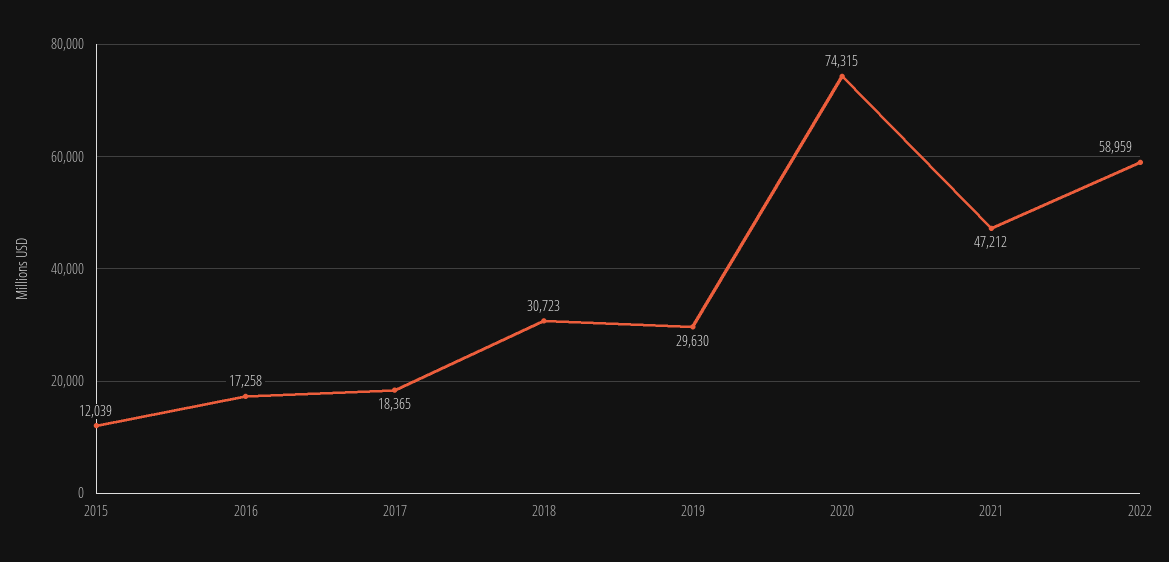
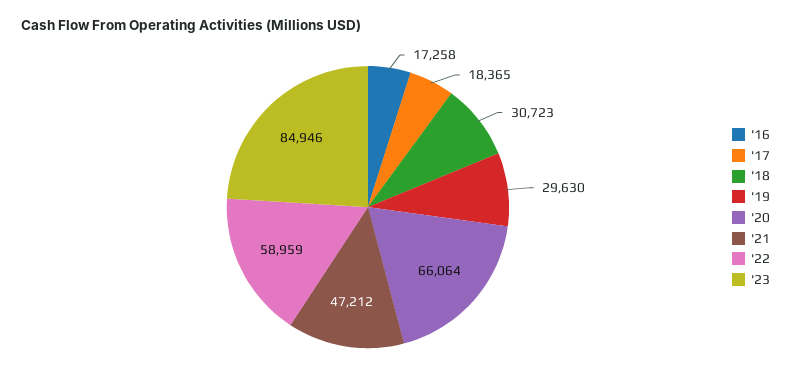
2015: 12039 -> none
2020: 74315 -> 66064
'23: none -> 84946

